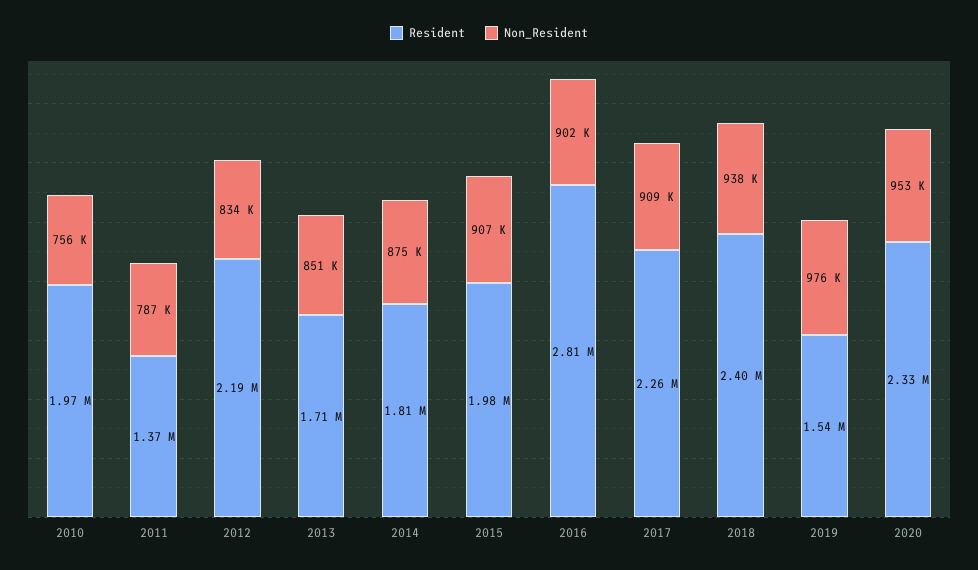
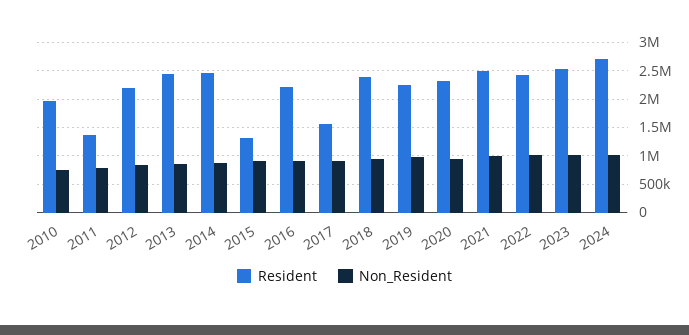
Resident, 2013: 1710000 -> 2500000
Resident, 2014: 1810000 -> 2500000
Resident, 2015: 1980000 -> 1250000
Resident, 2016: 2810000 -> 2250000
Resident, 2017: 2260000 -> 1500000
Resident, 2019: 1540000 -> 2250000
Resident, 2021: none -> 2500000
Non_Resident, 2021: none -> 1000000
Resident, 2022: none -> 2500000
Non_Resident, 2022: none -> 1000000
Resident, 2023: none -> 2500000
Non_Resident, 2023: none -> 1000000
Resident, 2024: none -> 2750000
Non_Resident, 2024: none -> 1000000

